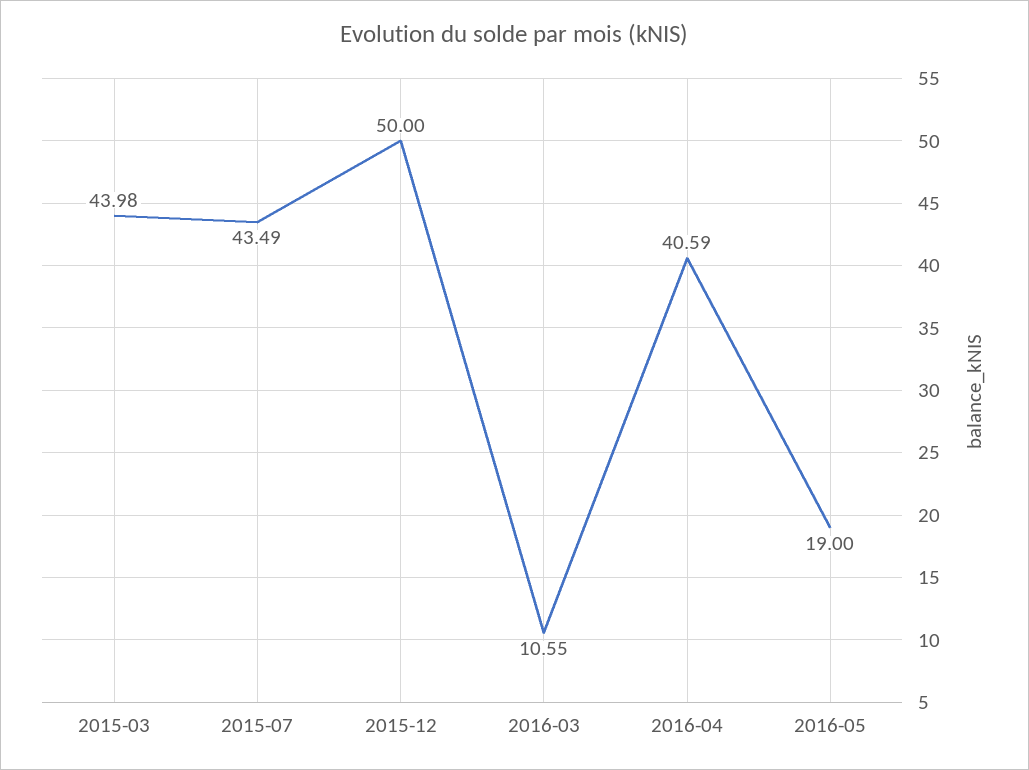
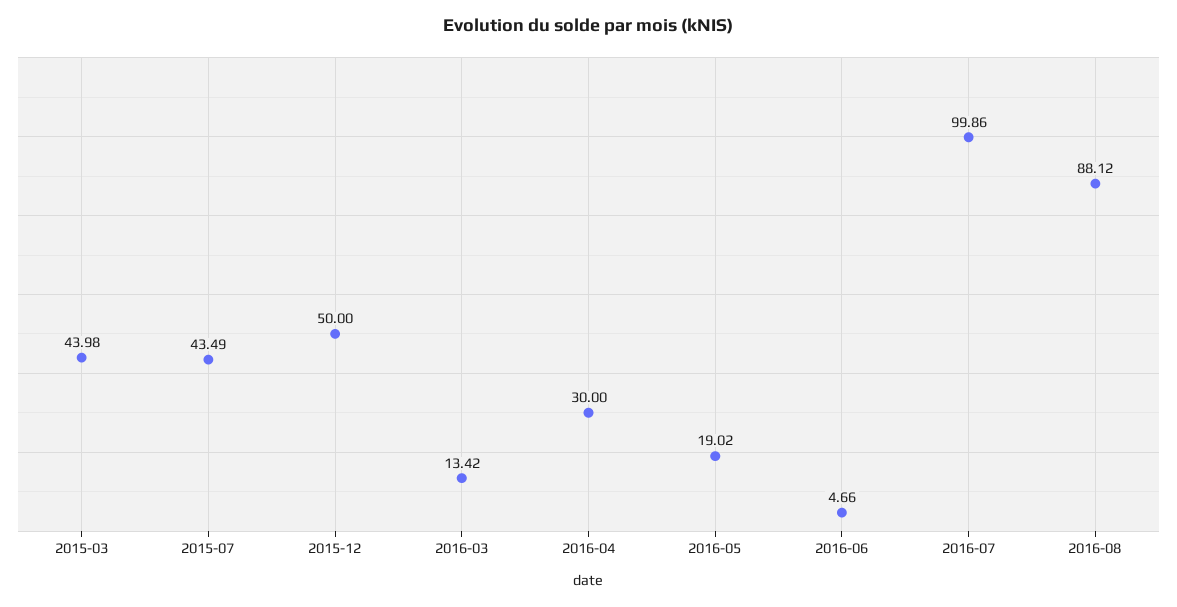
2016-03: 10.55 -> 13.42
2016-04: 40.59 -> 30
2016-05: 19 -> 19.02
2016-06: none -> 4.66
2016-07: none -> 99.86
2016-08: none -> 88.12

